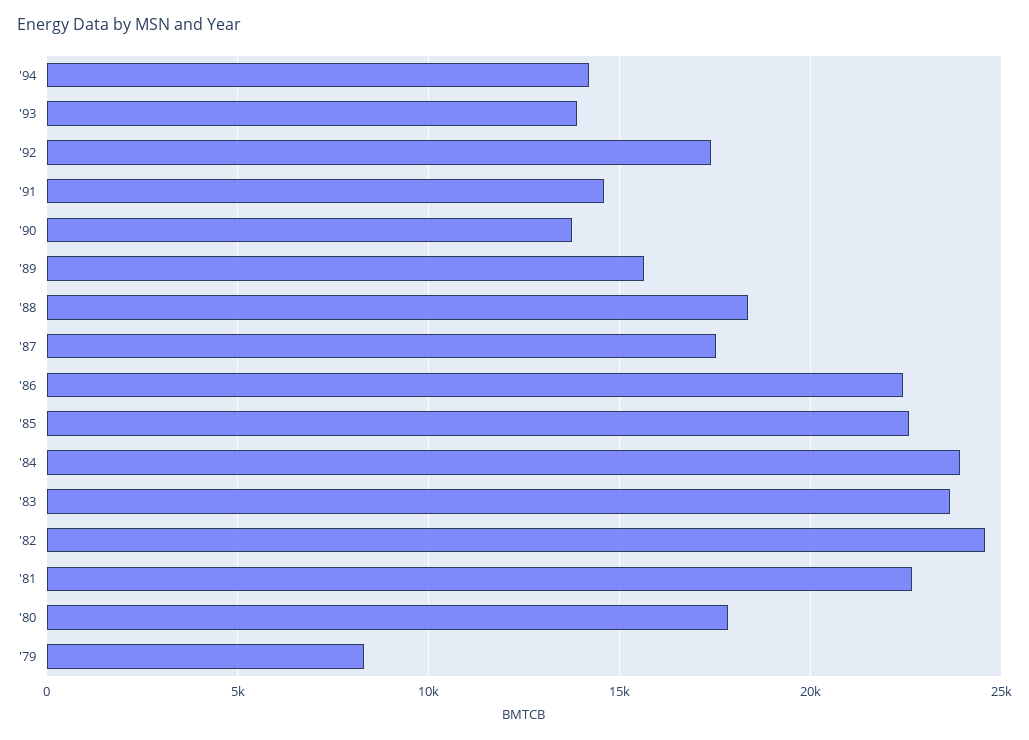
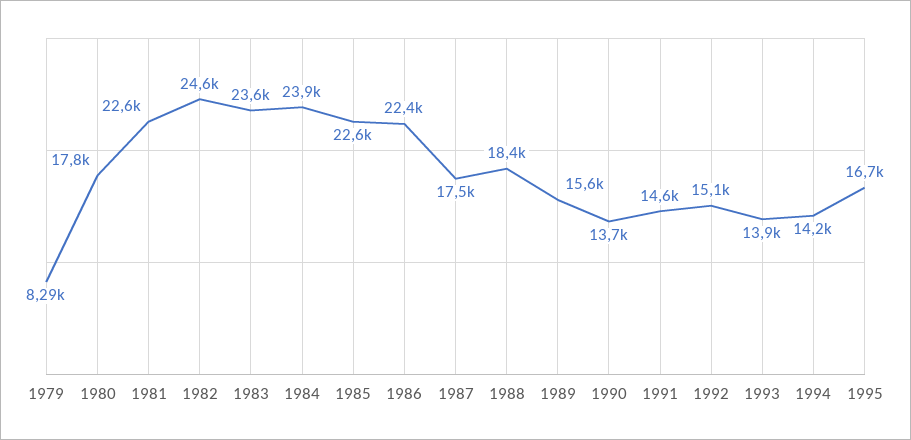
'92: 17500 -> 15100
1995: none -> 16700

